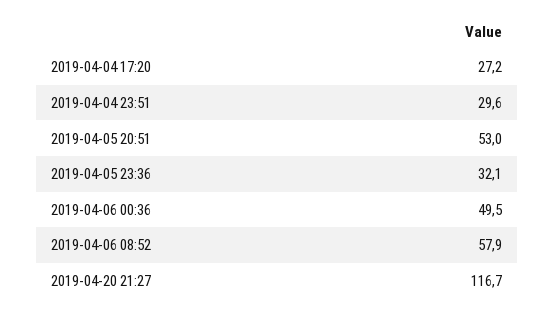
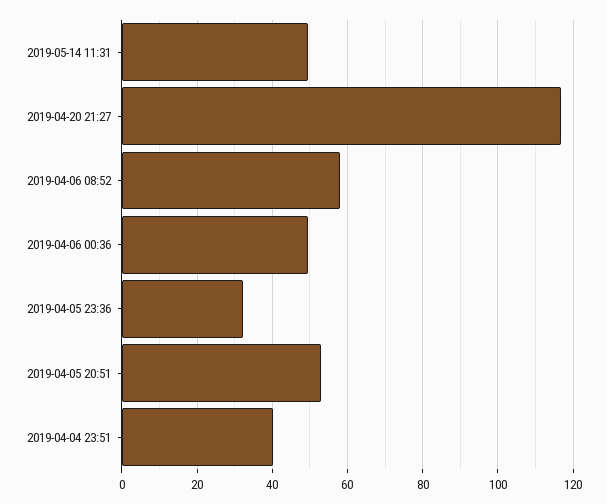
2019-04-04 17:20: 27.2 -> none
2019-04-04 23:51: 29.6 -> 40
2019-05-14 11:31: none -> 50

